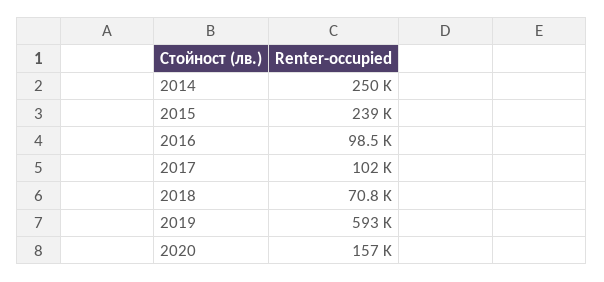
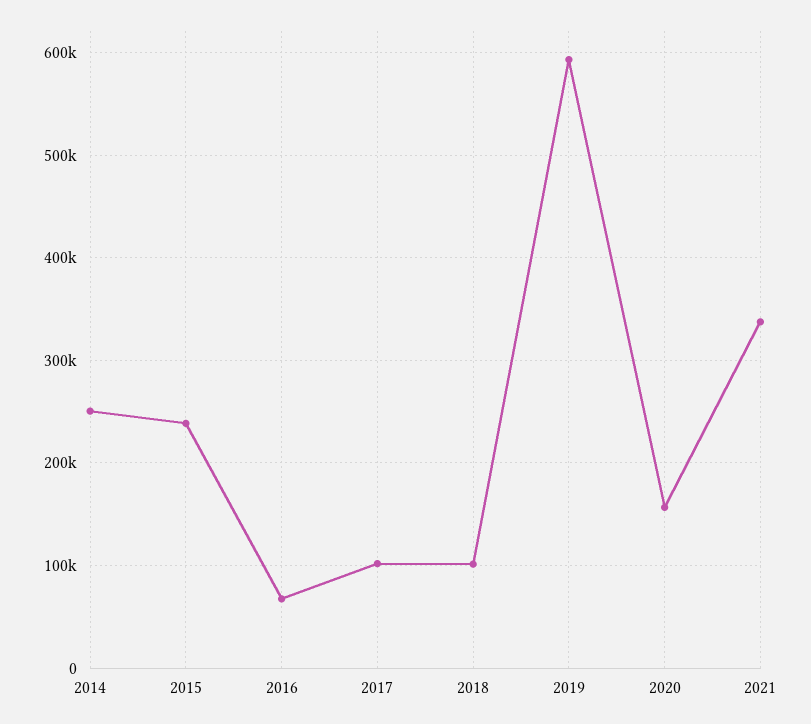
2016: 98500 -> 70000
2018: 70800 -> 100000
2021: none -> 340000

